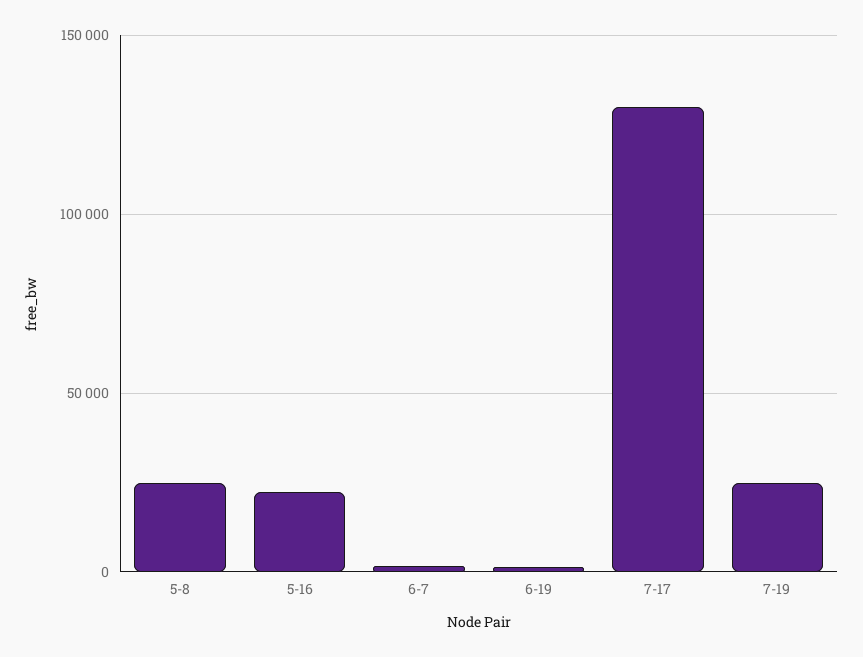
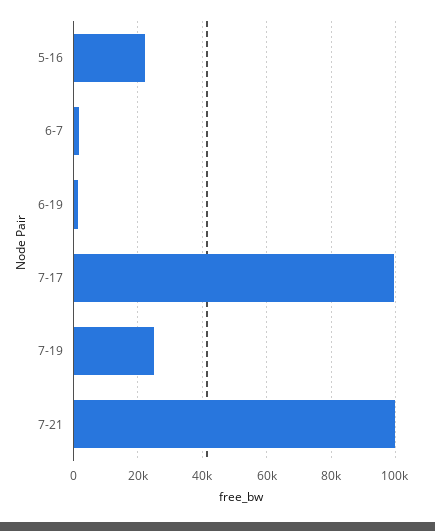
5-8: 25000 -> none
7-17: 130000 -> 100000
7-21: none -> 100000

